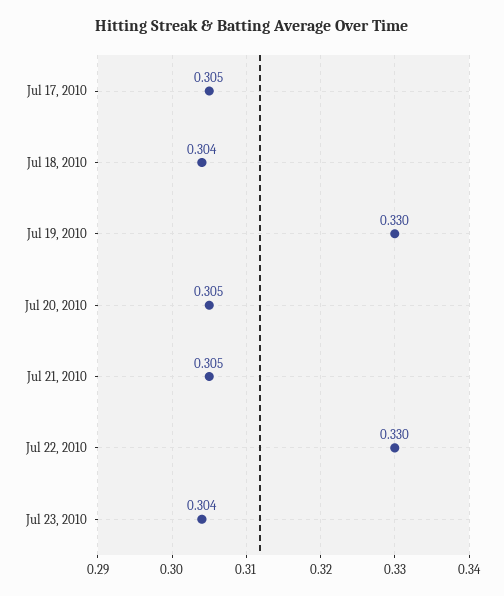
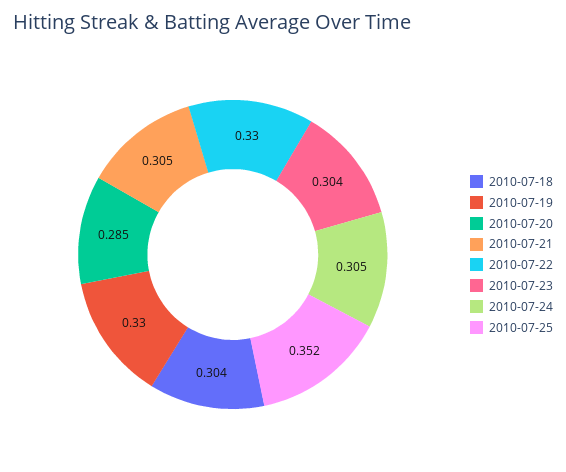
Jul 17, 2010: 0.305 -> none
Jul 20, 2010: 0.305 -> 0.285
2010-07-24: none -> 0.305
2010-07-25: none -> 0.352

